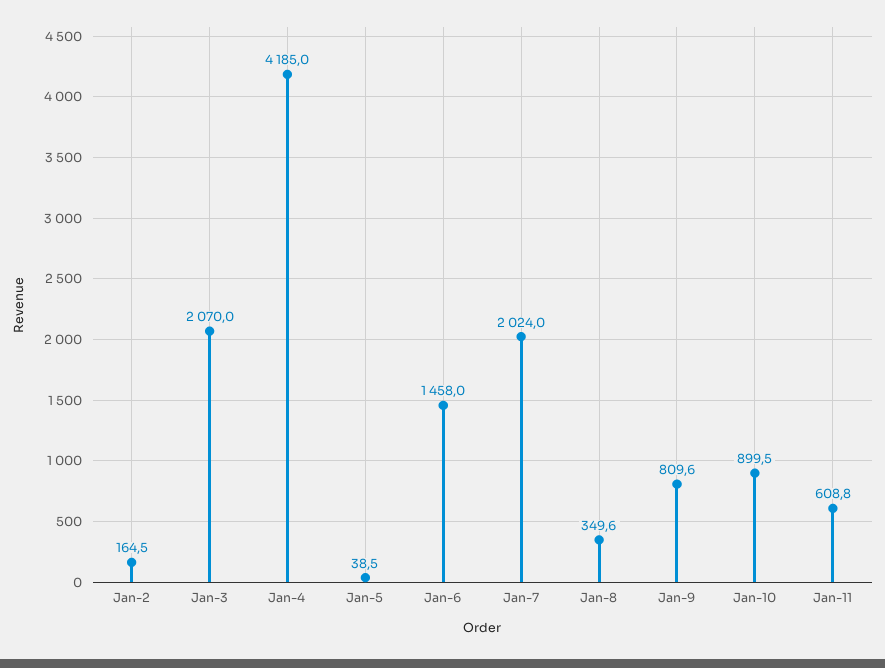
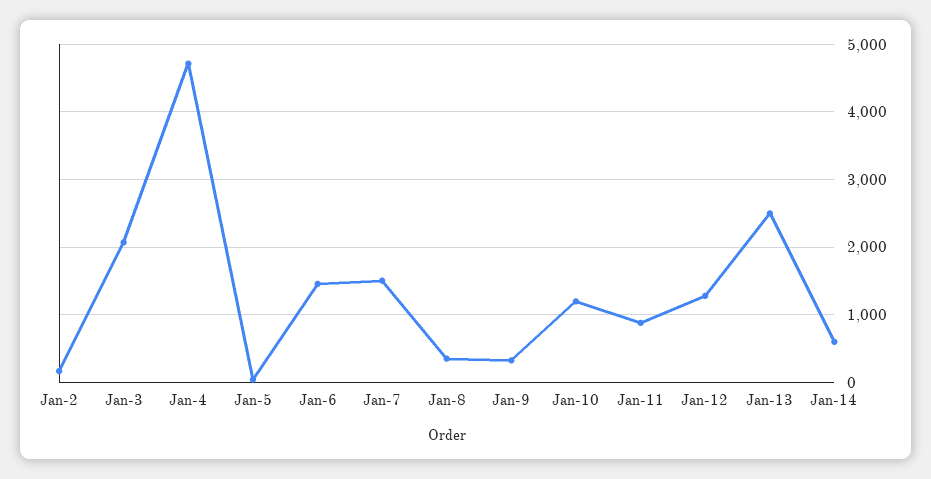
Jan-4: 4185 -> 4700
Jan-7: 2024 -> 1500
Jan-9: 809.6 -> 300
Jan-10: 899.5 -> 1200
Jan-11: 608.8 -> 900
Jan-12: none -> 1300
Jan-13: none -> 2500
Jan-14: none -> 600

